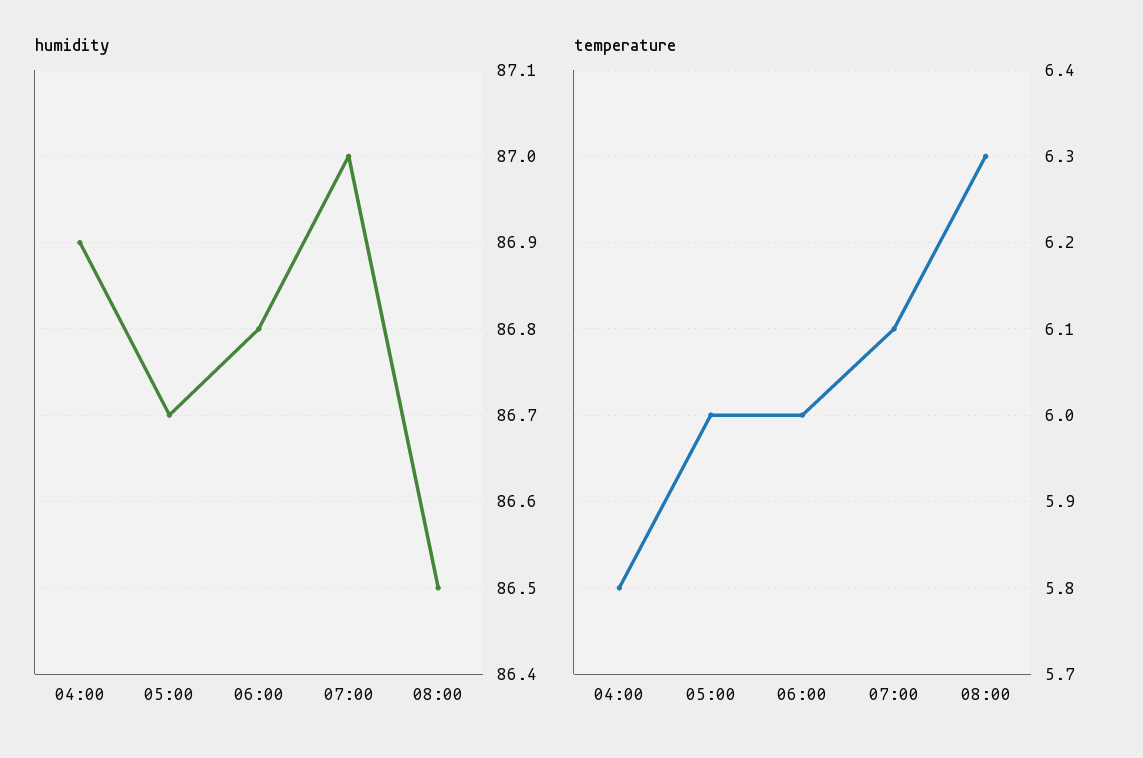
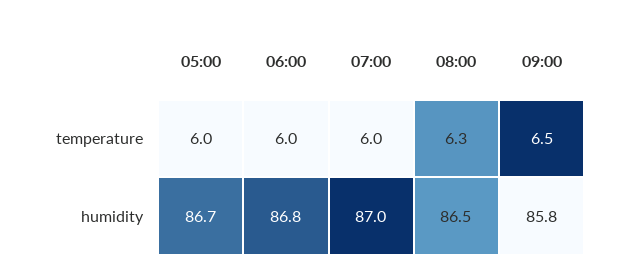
humidity, 04:00: 86.9 -> none
temperature, 04:00: 5.8 -> none
temperature, 07:00: 6.1 -> 6
temperature, 09:00: none -> 6.5
humidity, 09:00: none -> 85.8

